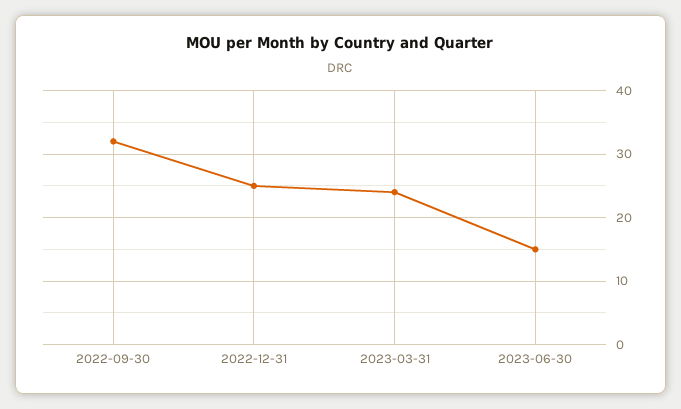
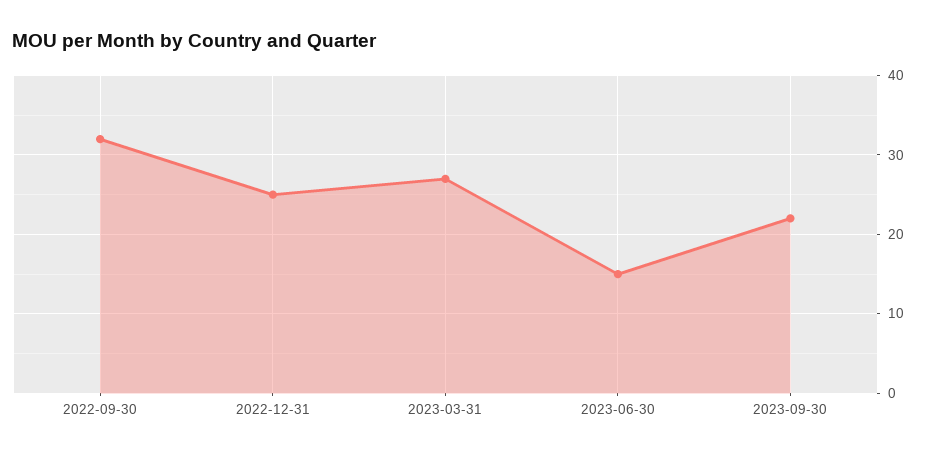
2023-03-31: 24 -> 27
2023-09-30: none -> 22

